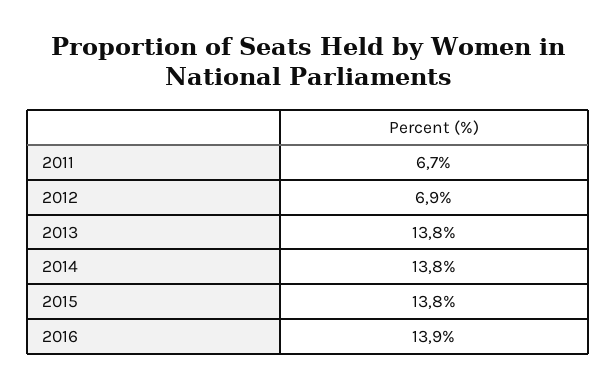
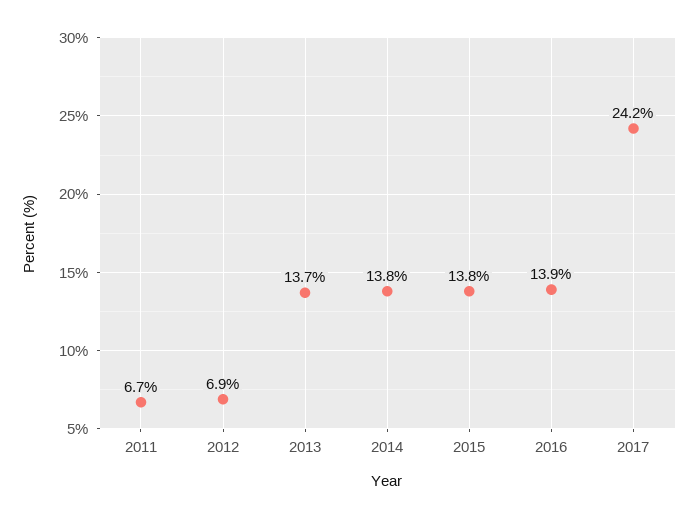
2013: 13.8 -> 13.7
2017: none -> 24.2

